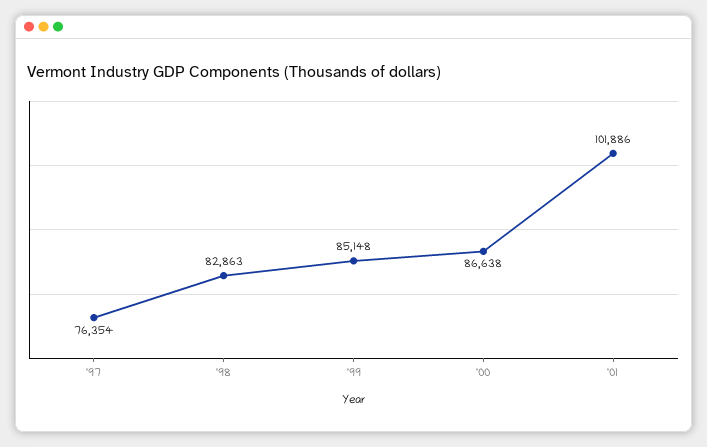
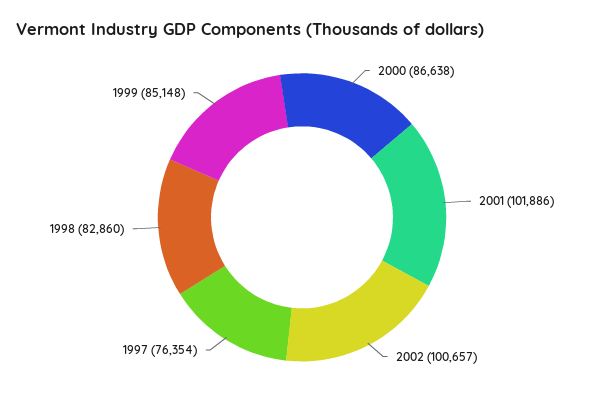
'98: 82863 -> 82860
2002: none -> 100657

